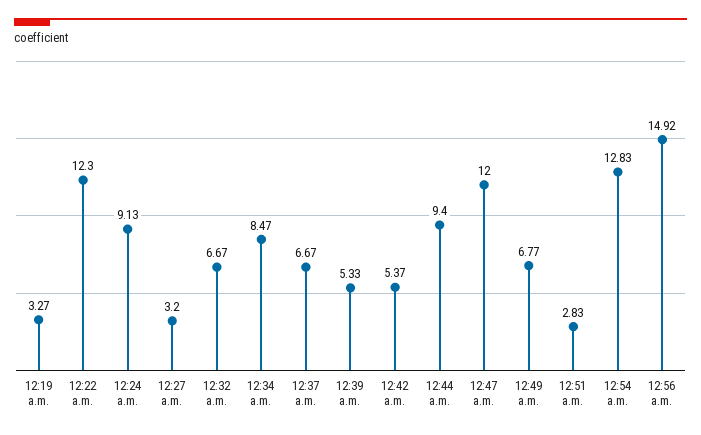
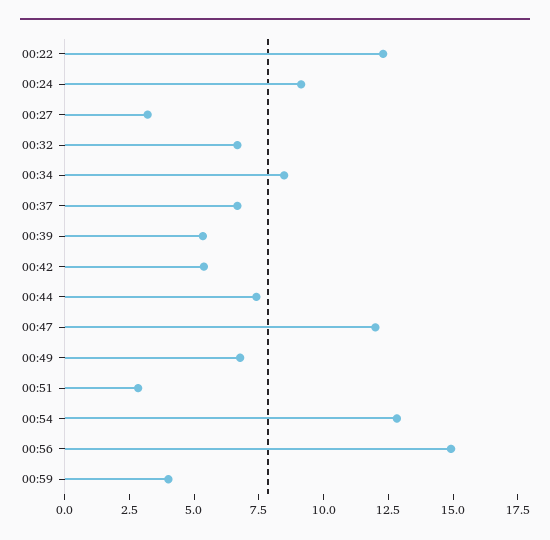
12:19 a.m.: 3.27 -> none
12:44 a.m.: 9.4 -> 7.5
00:59: none -> 4

